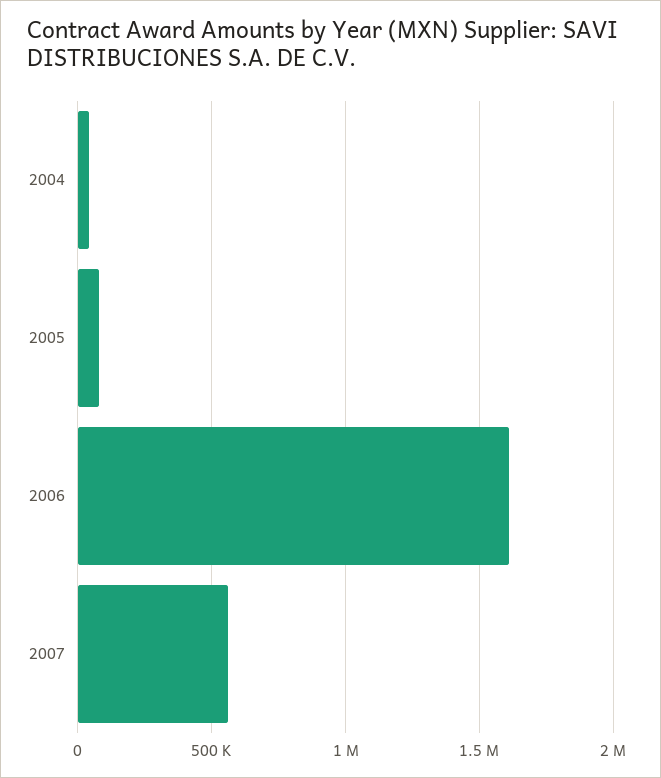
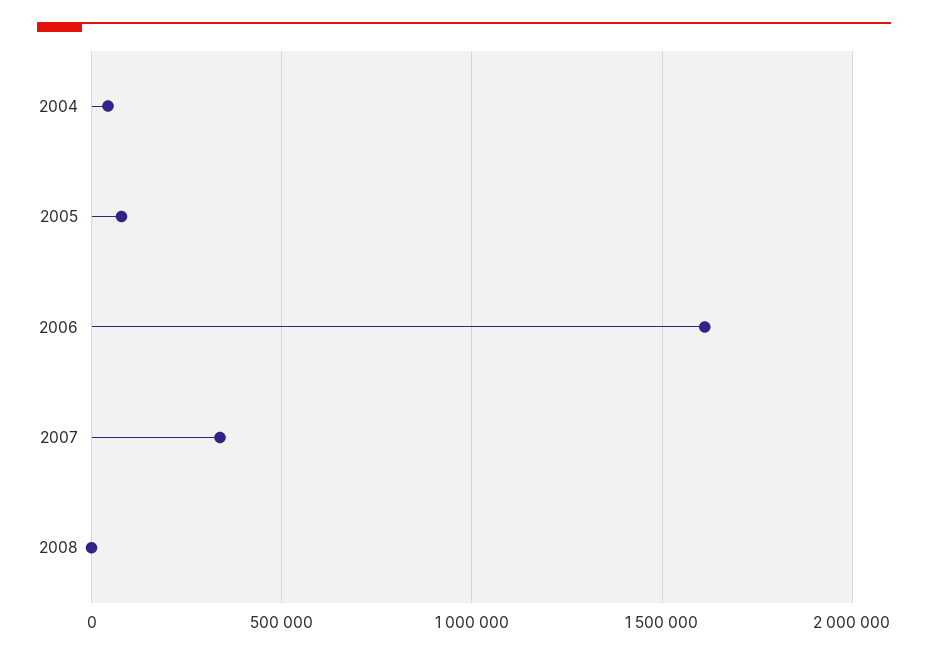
2007: 550000 -> 350000
2008: none -> 0

